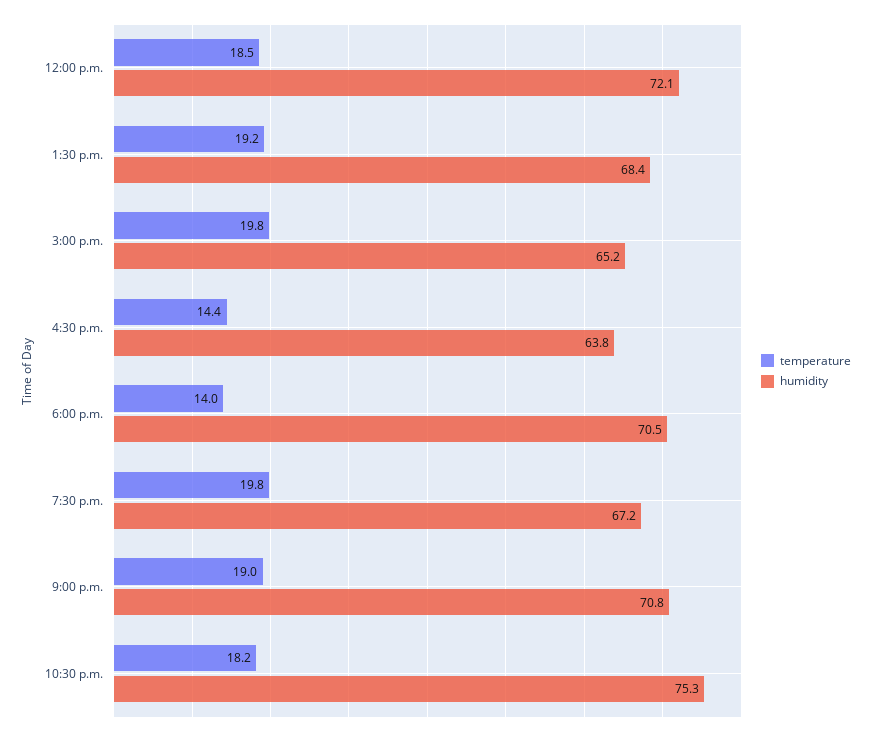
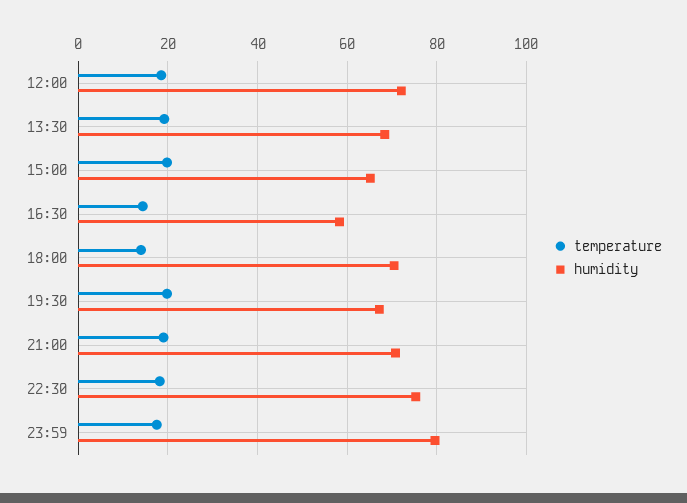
humidity, 4:30 p.m.: 63.8 -> 58
temperature, 23:59: none -> 18
humidity, 23:59: none -> 80

